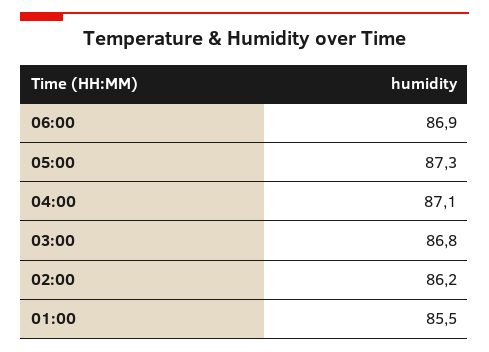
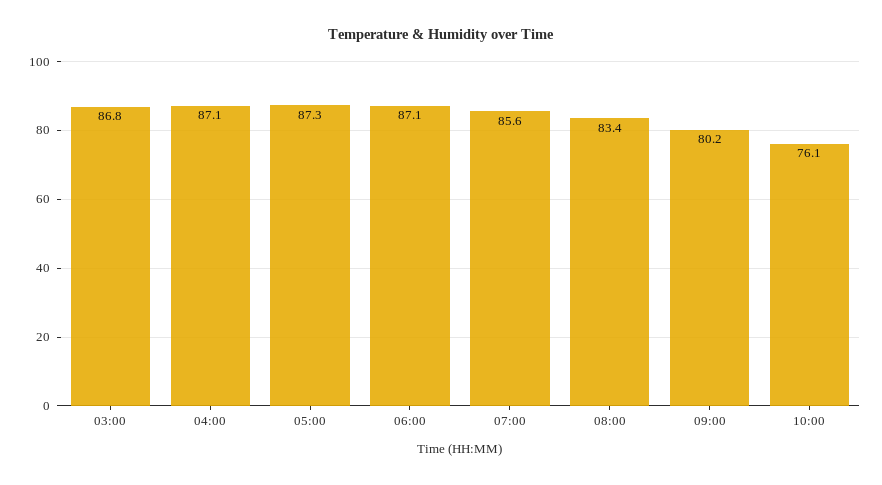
06:00: 86.9 -> 87.1
02:00: 86.2 -> none
01:00: 85.5 -> none
07:00: none -> 85.6
08:00: none -> 83.4
09:00: none -> 80.2
10:00: none -> 76.1

